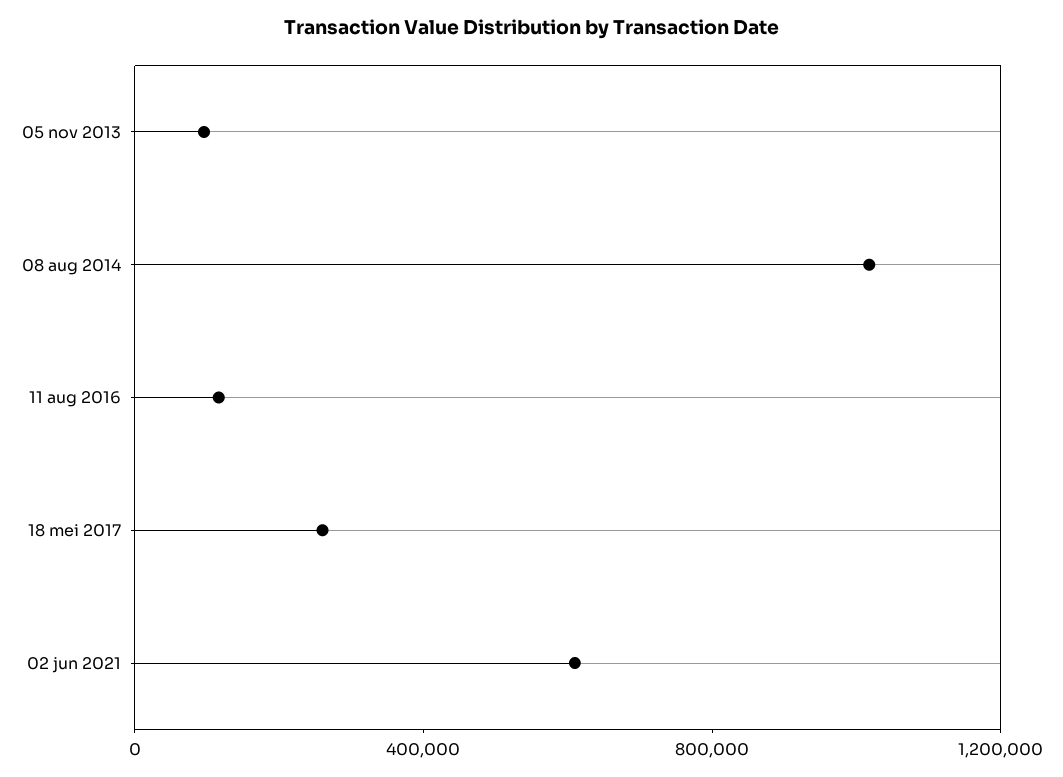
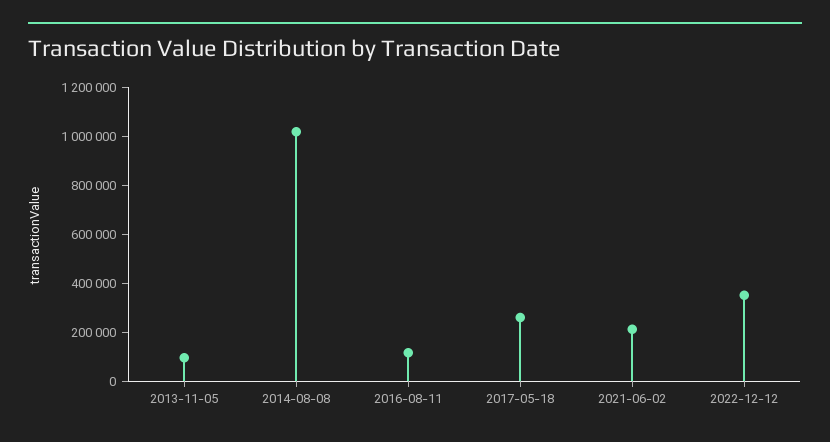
02 jun 2021: 600000 -> 200000
2022-12-12: none -> 350000

